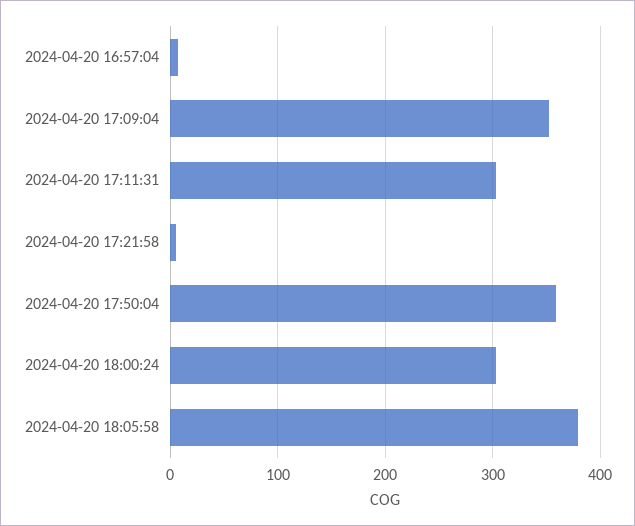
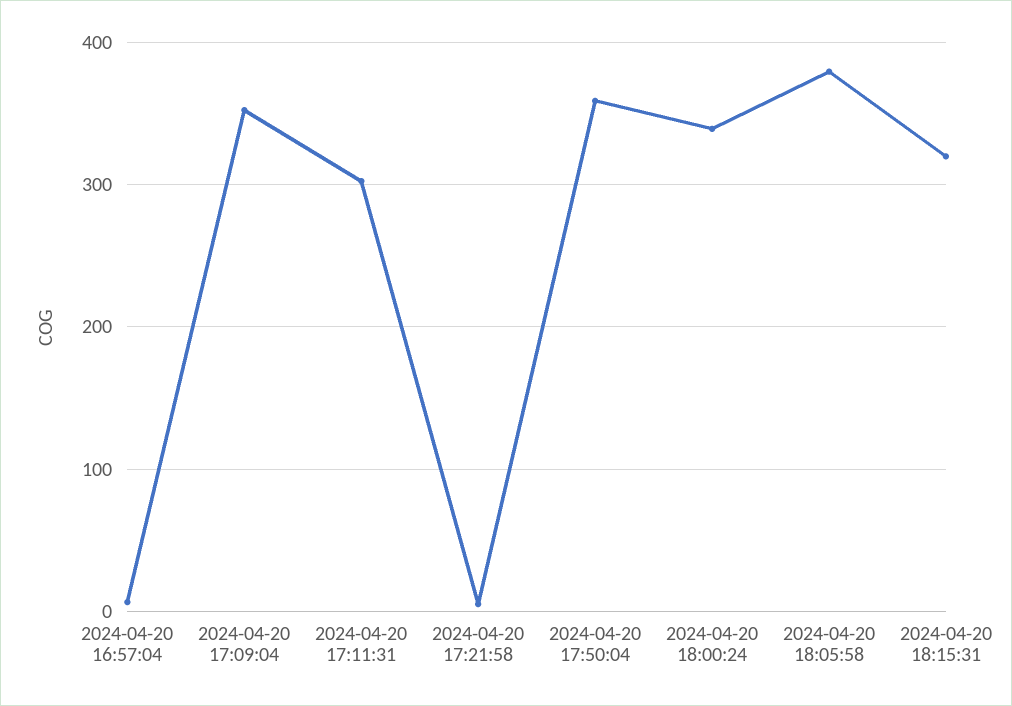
2024-04-20 18:00:24: 300 -> 340
2024-04-20 18:15:31: none -> 320

